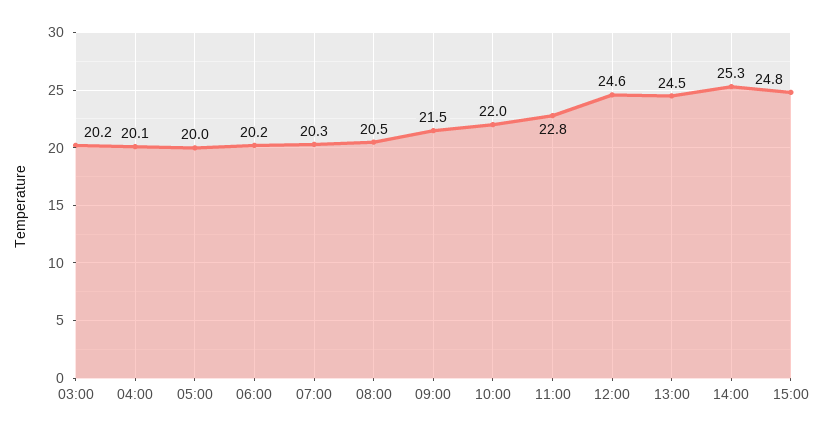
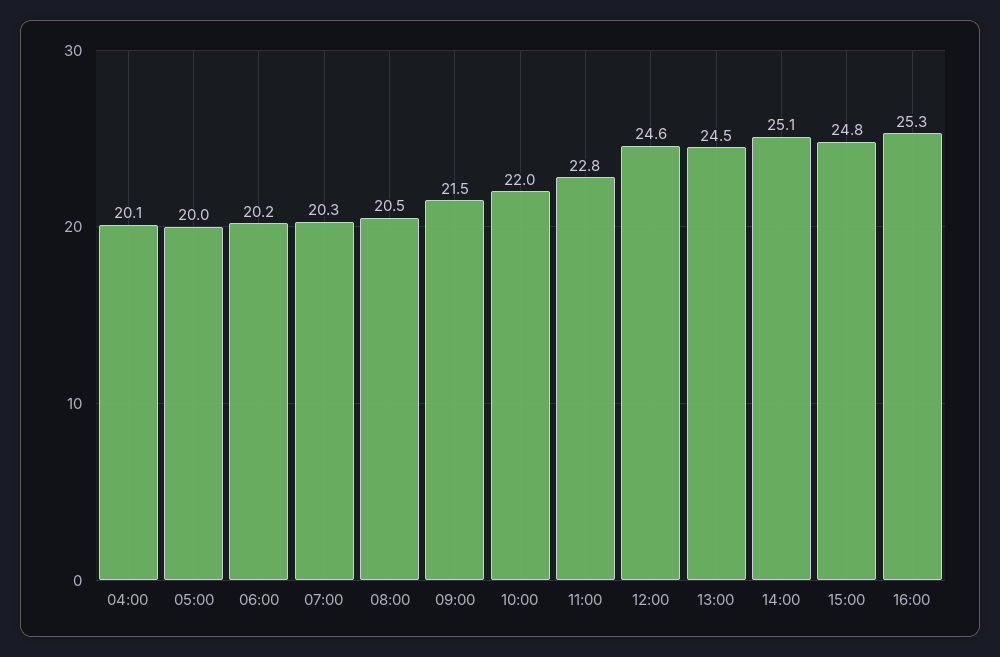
03:00: 20.2 -> none
14:00: 25.3 -> 25.1
16:00: none -> 25.3

